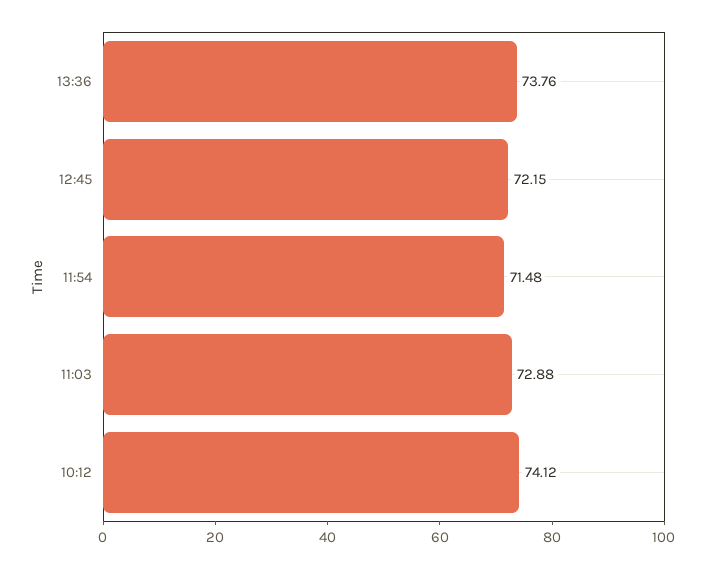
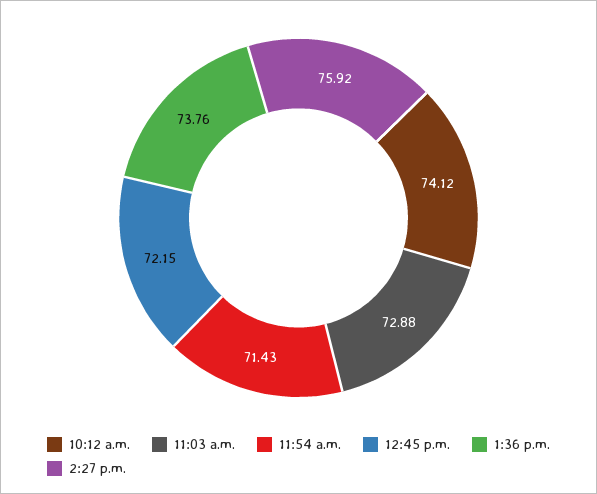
11:54: 71.48 -> 71.43
2:27 p.m.: none -> 75.92

